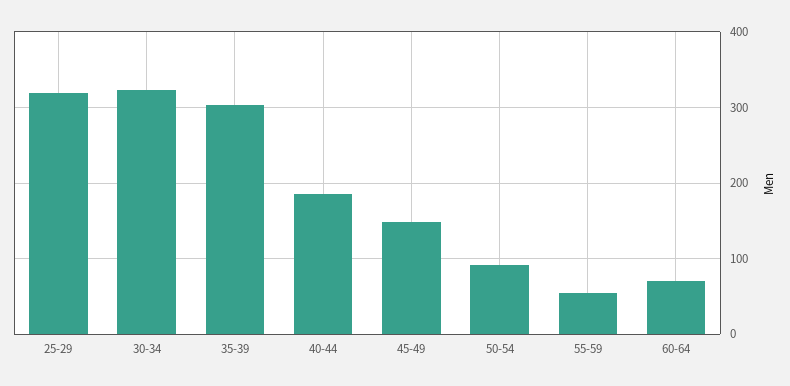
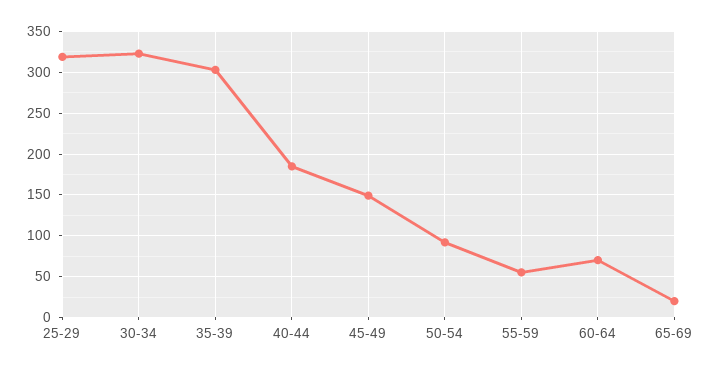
65-69: none -> 20

